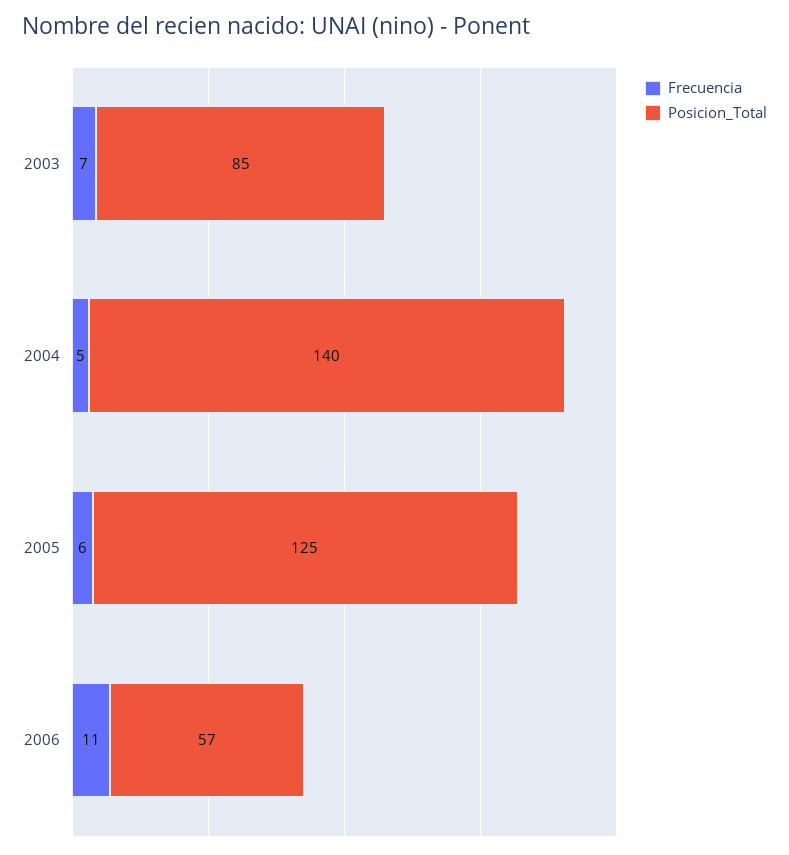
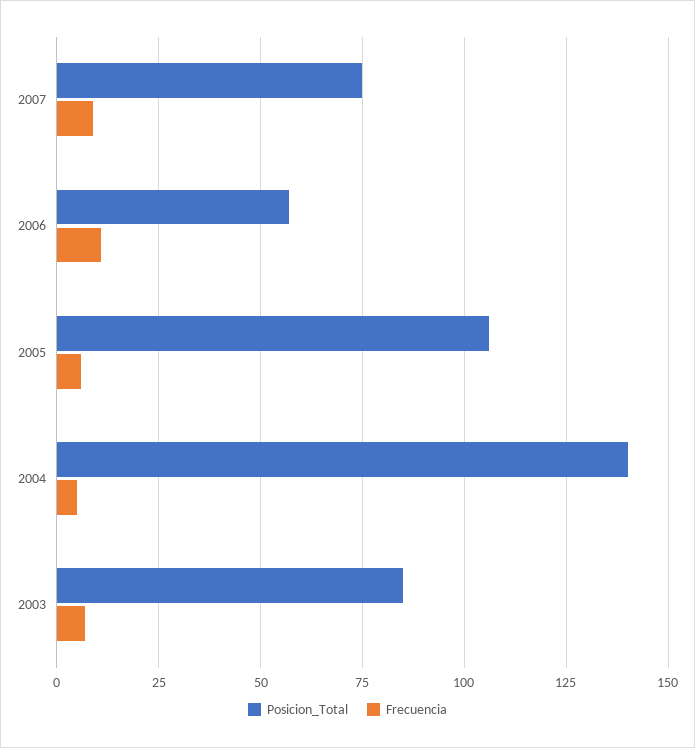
Posicion_Total, 2005: 125 -> 105
Posicion_Total, 2007: none -> 75
Frecuencia, 2007: none -> 10

